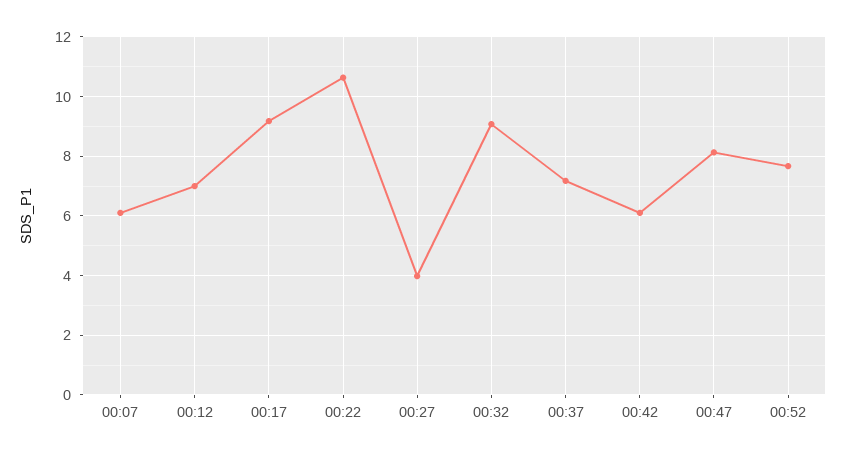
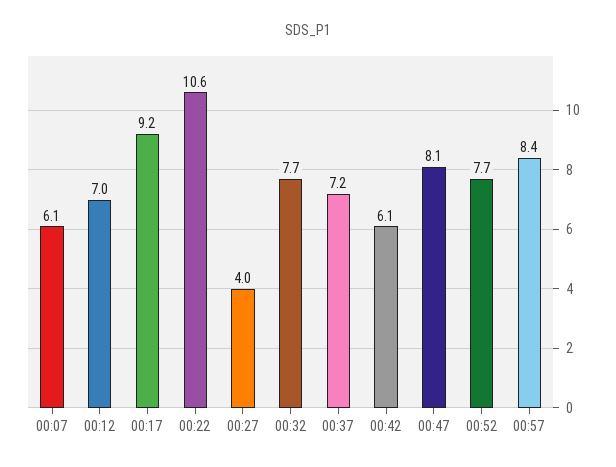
00:32: 9 -> 7.7
00:57: none -> 8.4

